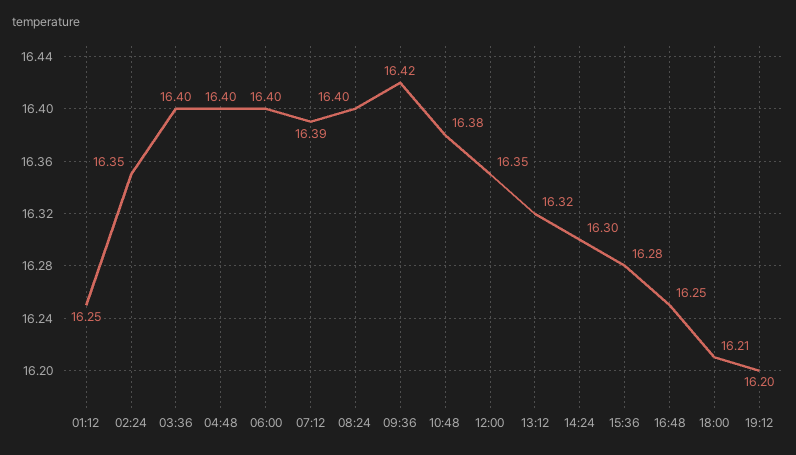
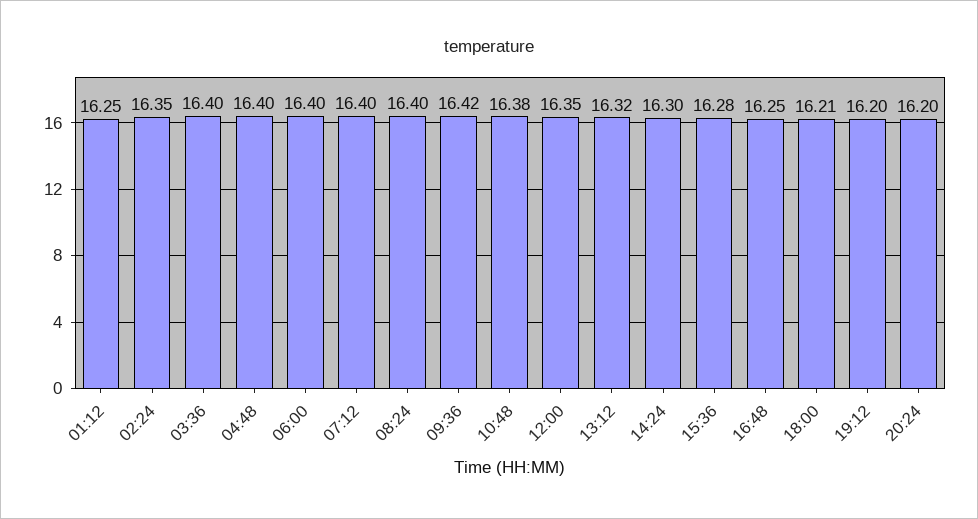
07:12: 16.39 -> 16.4
20:24: none -> 16.2

